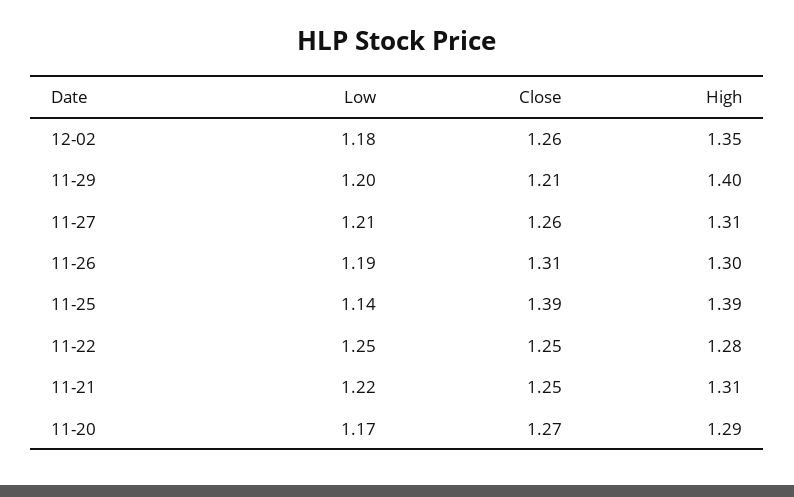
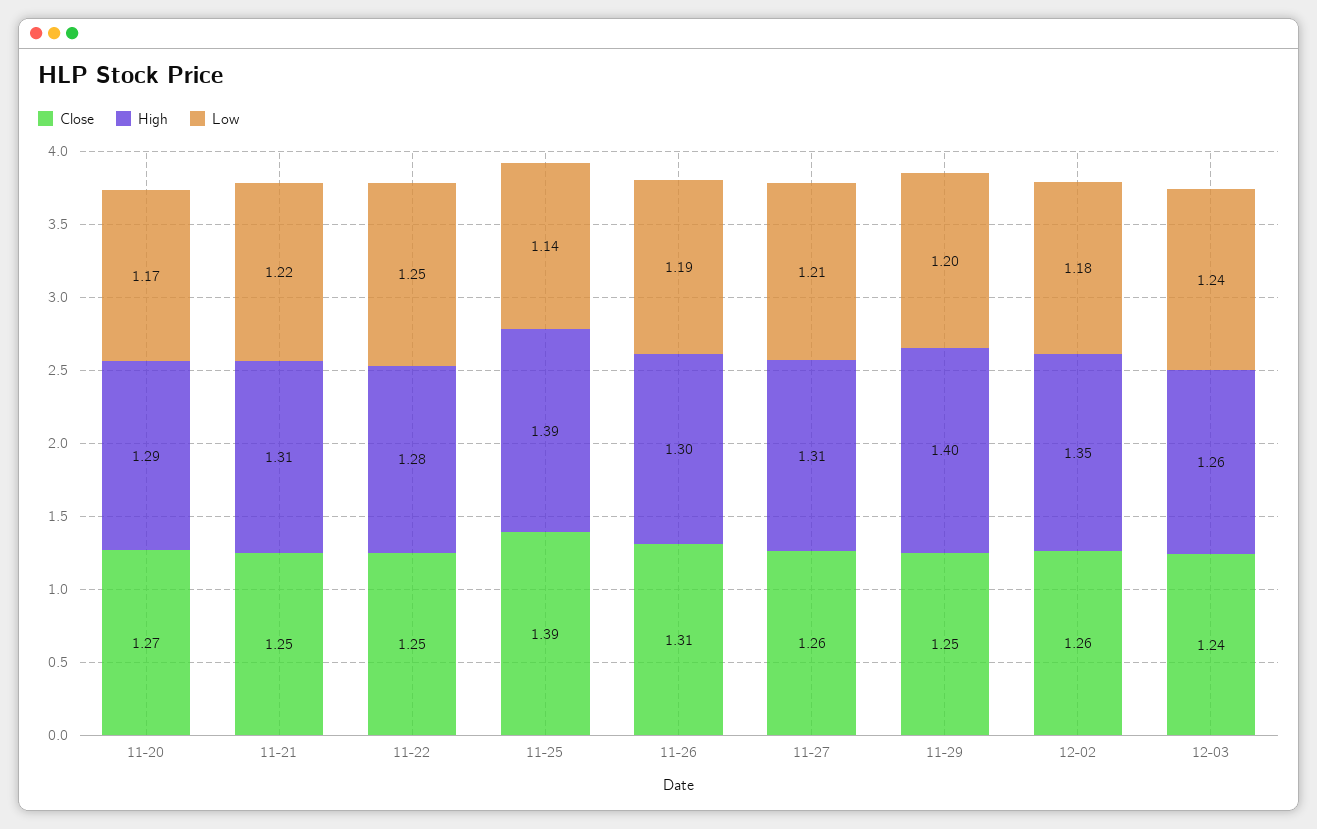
Close, 11-29: 1.21 -> 1.25
Close, 12-03: none -> 1.24
High, 12-03: none -> 1.26
Low, 12-03: none -> 1.24

